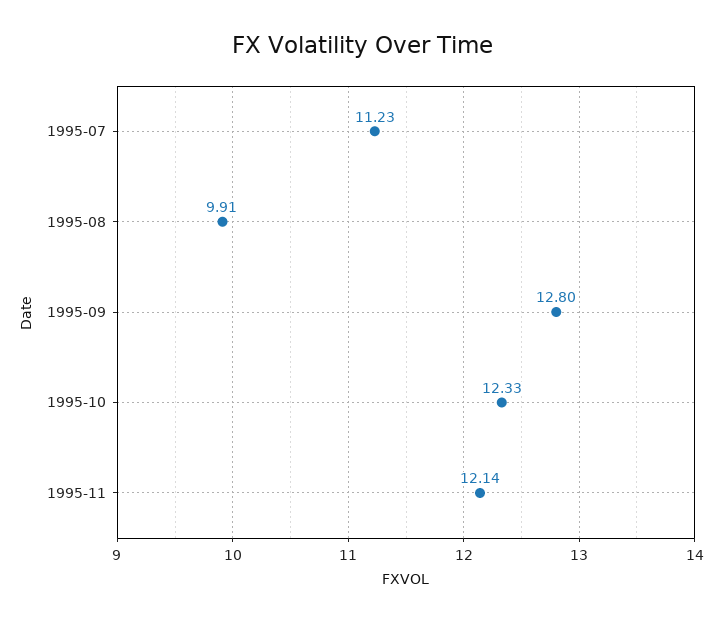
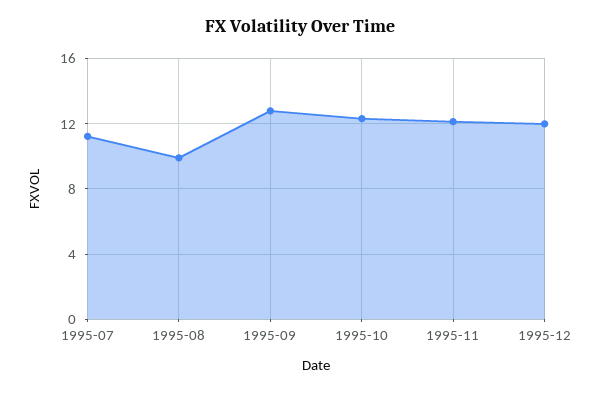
1995-12: none -> 12

